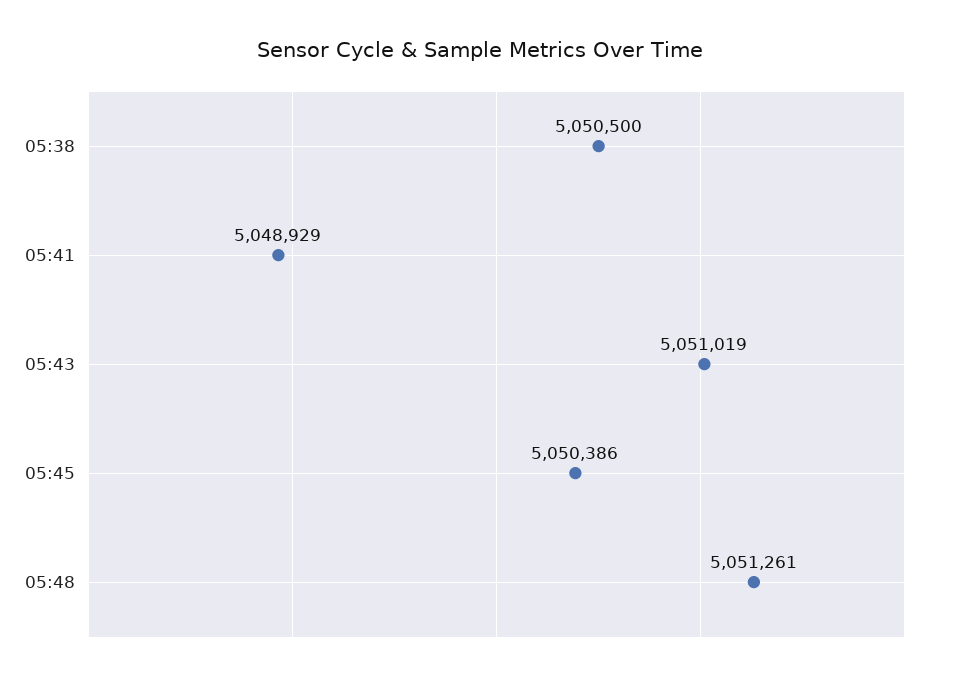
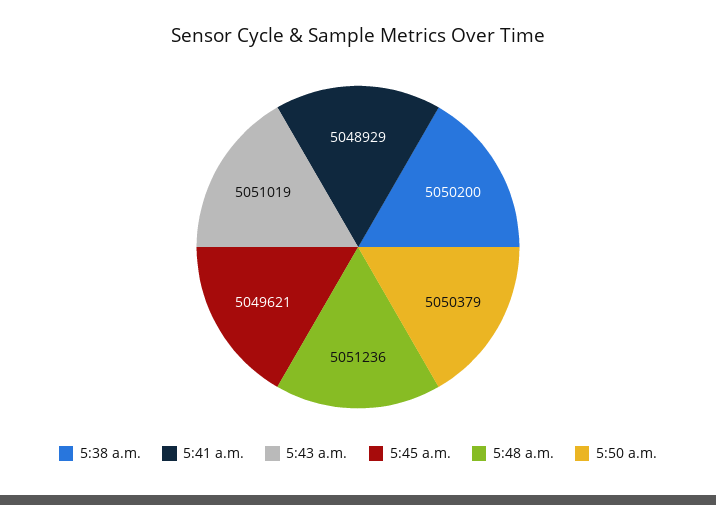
05:38: 5050500 -> 5050200
05:45: 5050386 -> 5049621
05:48: 5051261 -> 5051236
5:50 a.m.: none -> 5050379

